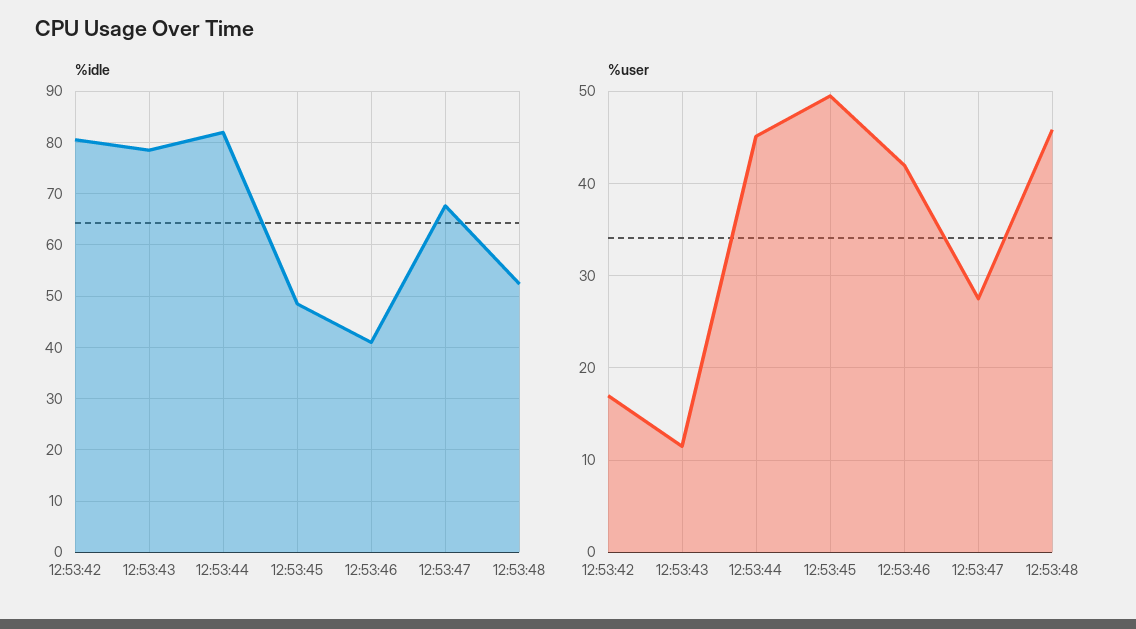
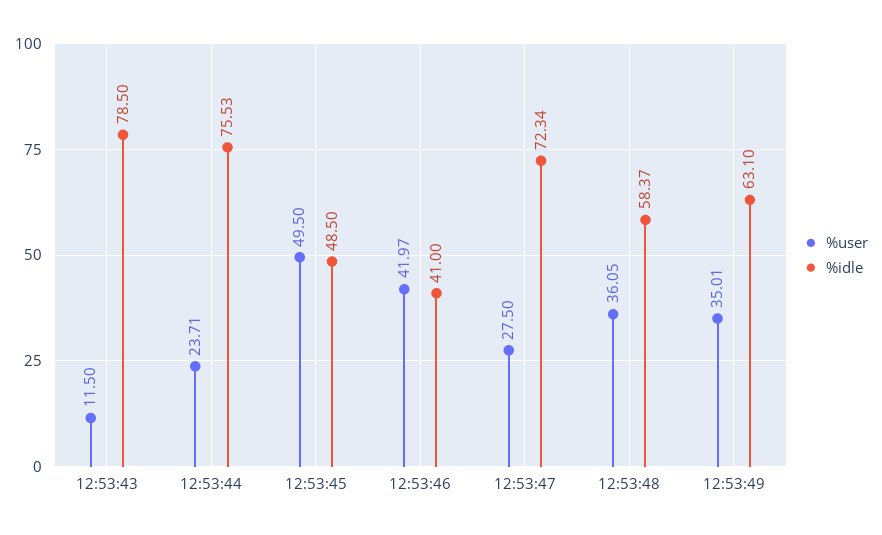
%idle, 12:53:42: 80 -> none
%idle, 12:53:44: 82 -> 75.53
%idle, 12:53:47: 68 -> 72.34
%idle, 12:53:48: 52 -> 58.37
%user, 12:53:42: 17 -> none
%user, 12:53:44: 45 -> 23.71
%user, 12:53:48: 46 -> 36.05
%user, 12:53:49: none -> 35.01
%idle, 12:53:49: none -> 63.1

